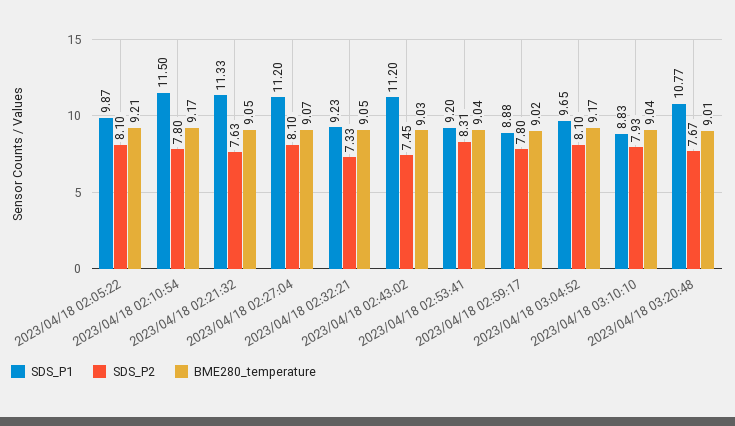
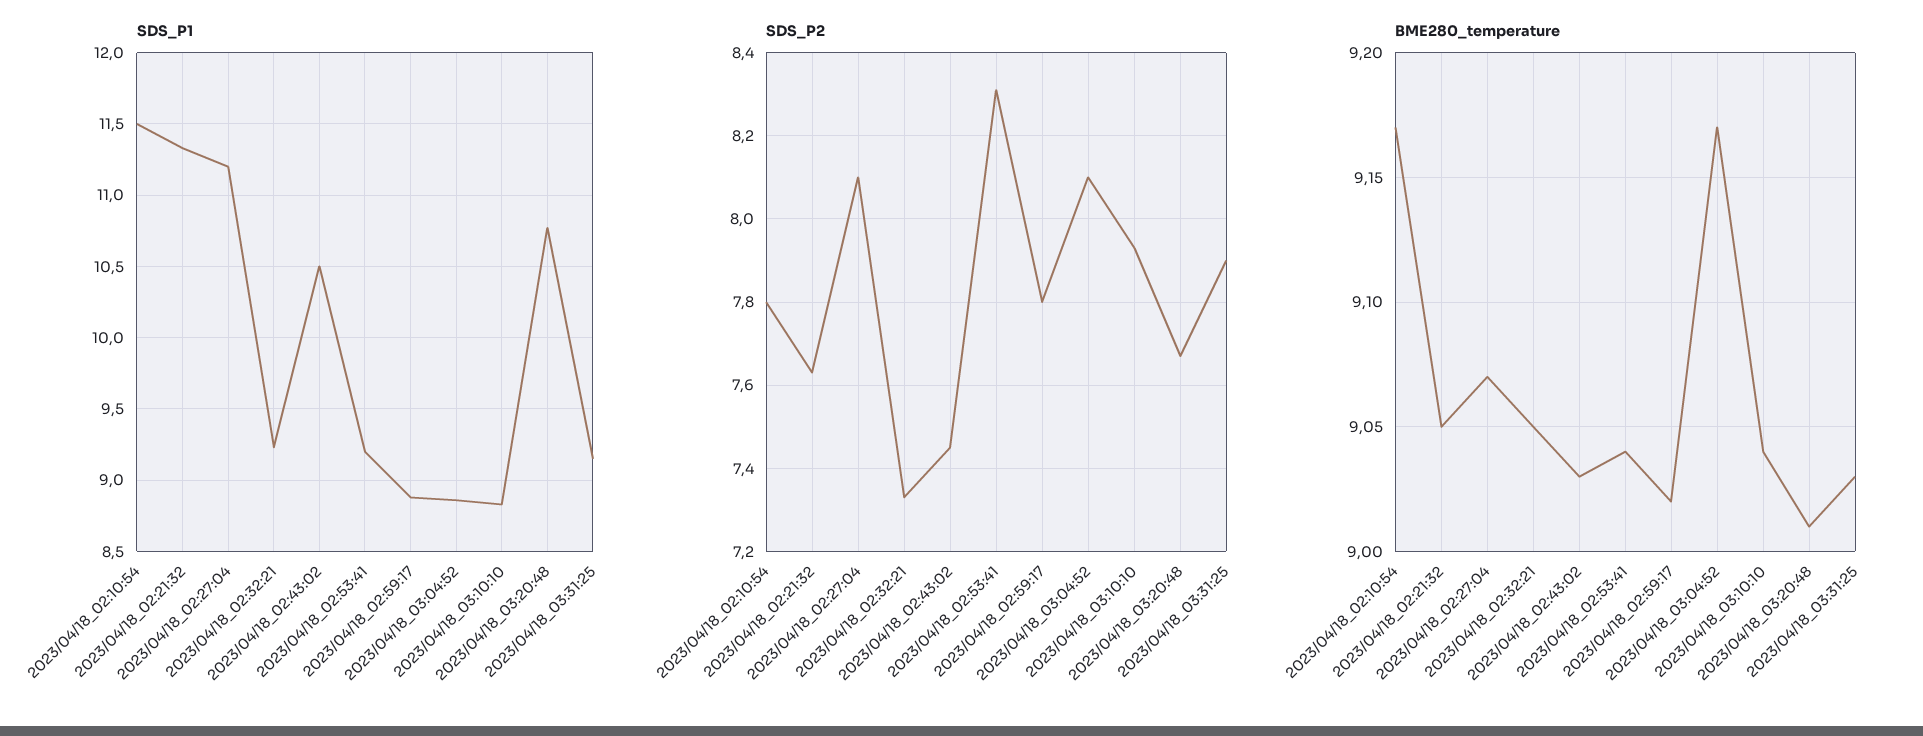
SDS_P1, 2023/04/18 02:05:22: 9.87 -> none
SDS_P2, 2023/04/18 02:05:22: 8.1 -> none
BME280_temperature, 2023/04/18 02:05:22: 9.21 -> none
SDS_P1, 2023/04/18 02:43:02: 11.2 -> 10.5
SDS_P1, 2023/04/18 03:04:52: 9.65 -> 8.85
SDS_P1, 2023/04/18_03:31:25: none -> 9.15
SDS_P2, 2023/04/18_03:31:25: none -> 7.9
BME280_temperature, 2023/04/18_03:31:25: none -> 9.03

